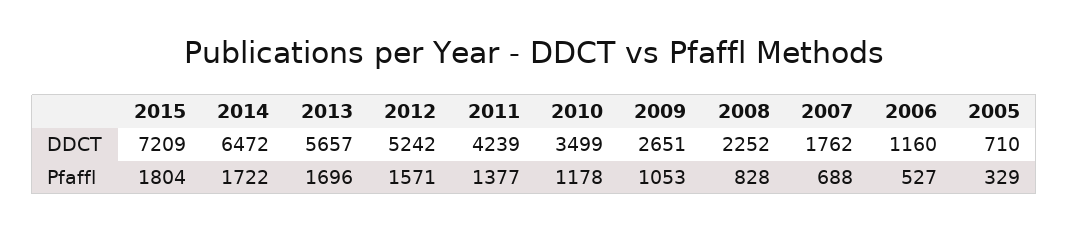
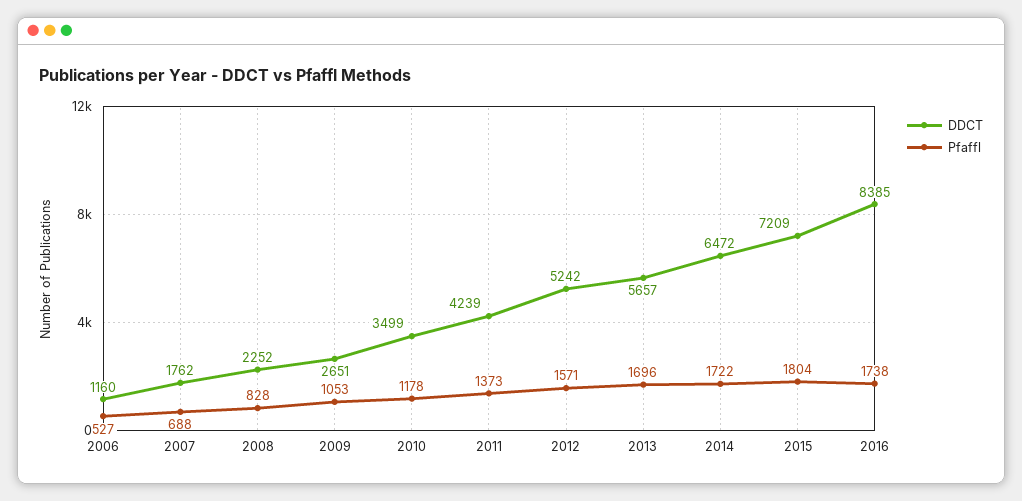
DDCT, 2005: 710 -> none
Pfaffl, 2011: 1377 -> 1373
Pfaffl, 2005: 329 -> none
DDCT, 2016: none -> 8385
Pfaffl, 2016: none -> 1738

